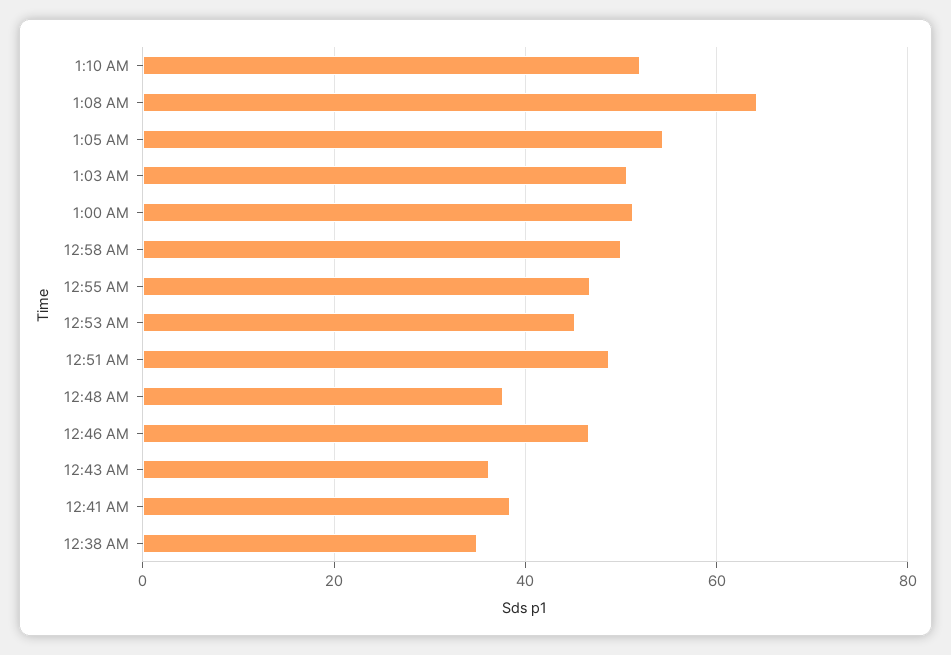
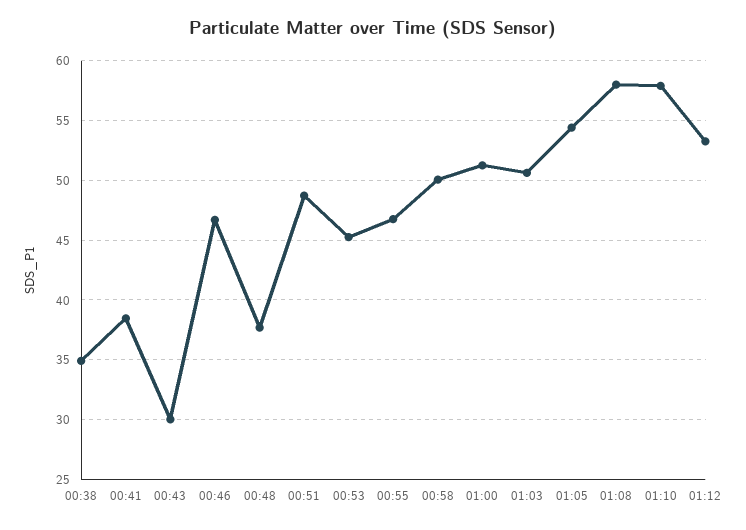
1:10 AM: 52 -> 58
1:08 AM: 64 -> 58
12:43 AM: 36 -> 30
01:12: none -> 53

